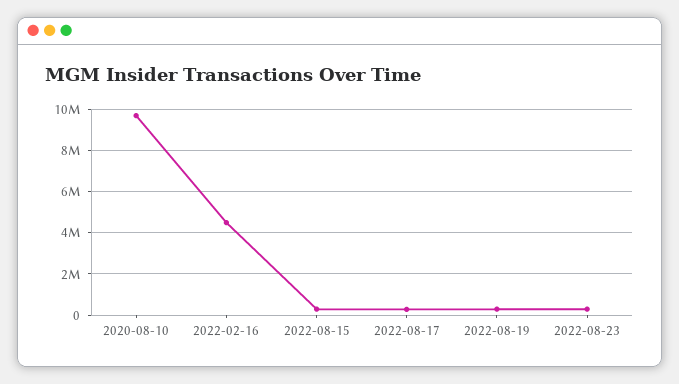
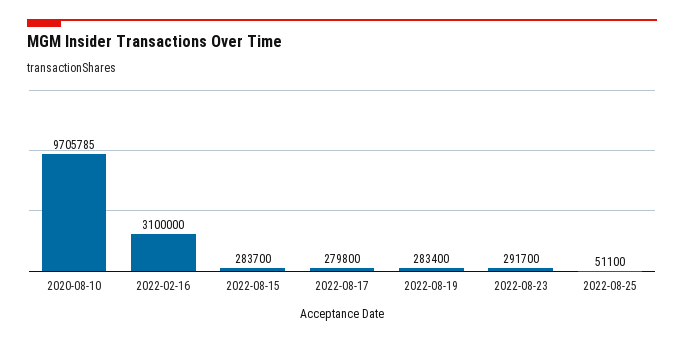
2022-02-16: 4500000 -> 3100000
2022-08-25: none -> 51100

